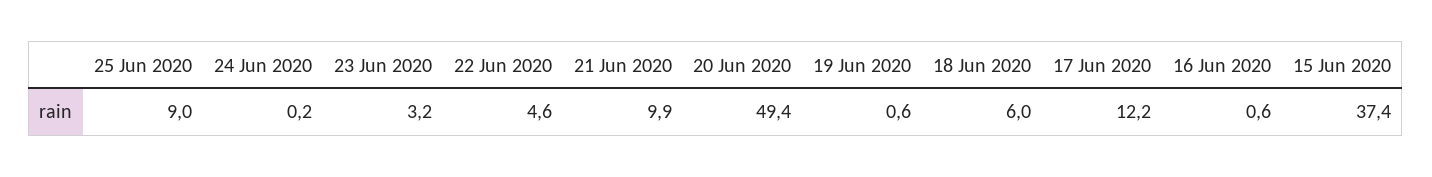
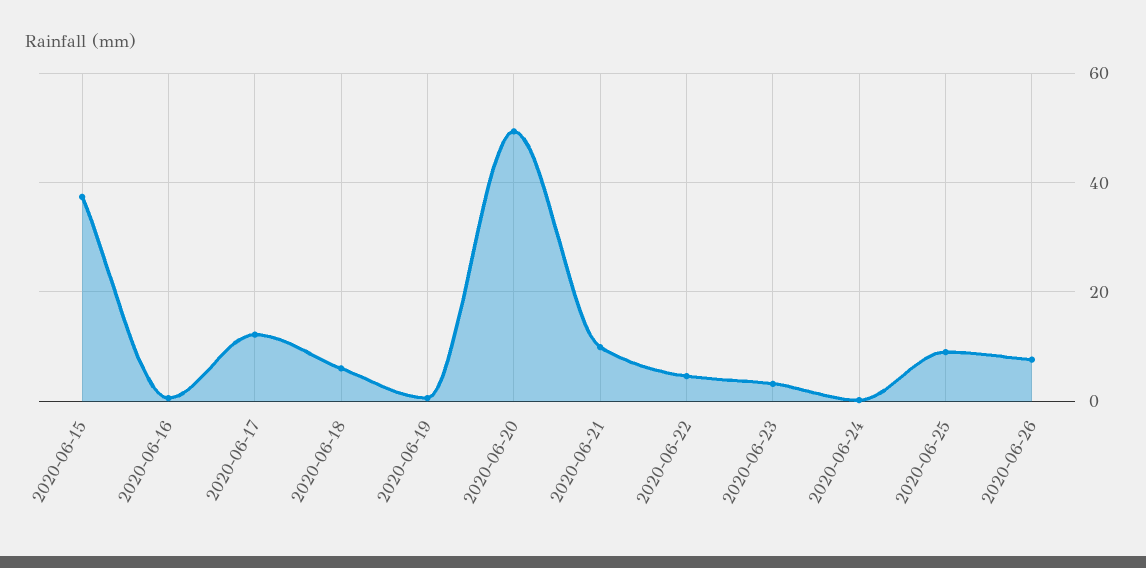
2020-06-26: none -> 8

